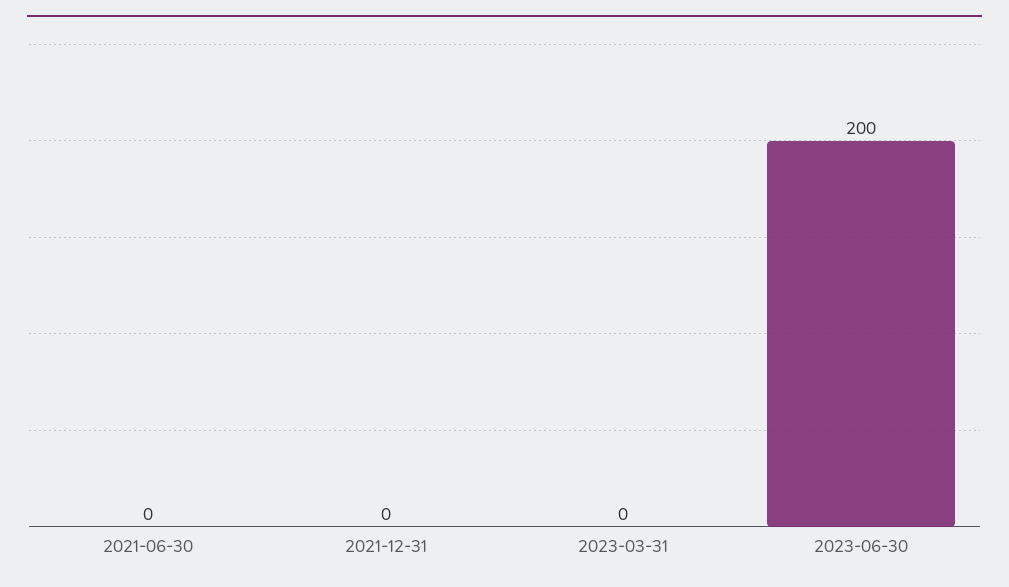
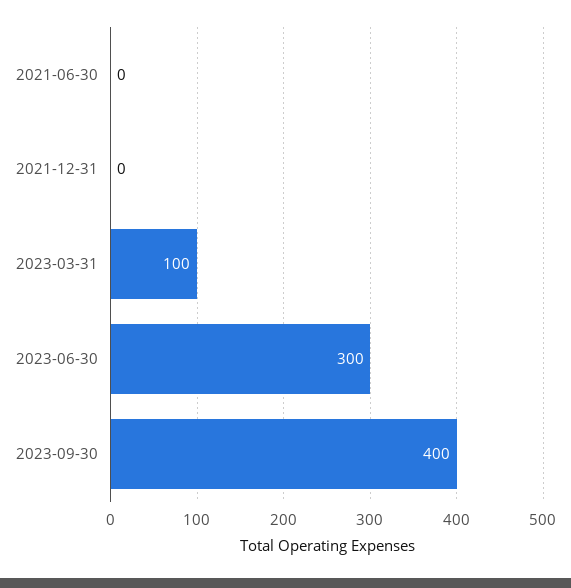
2023-03-31: 0 -> 100
2023-06-30: 200 -> 300
2023-09-30: none -> 400

